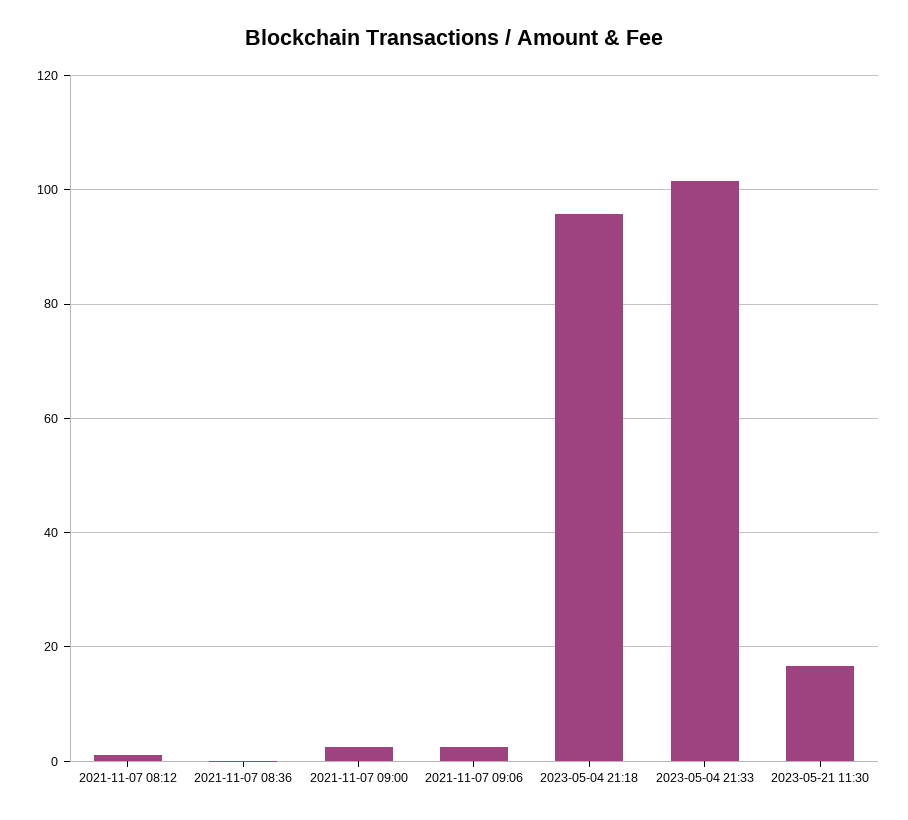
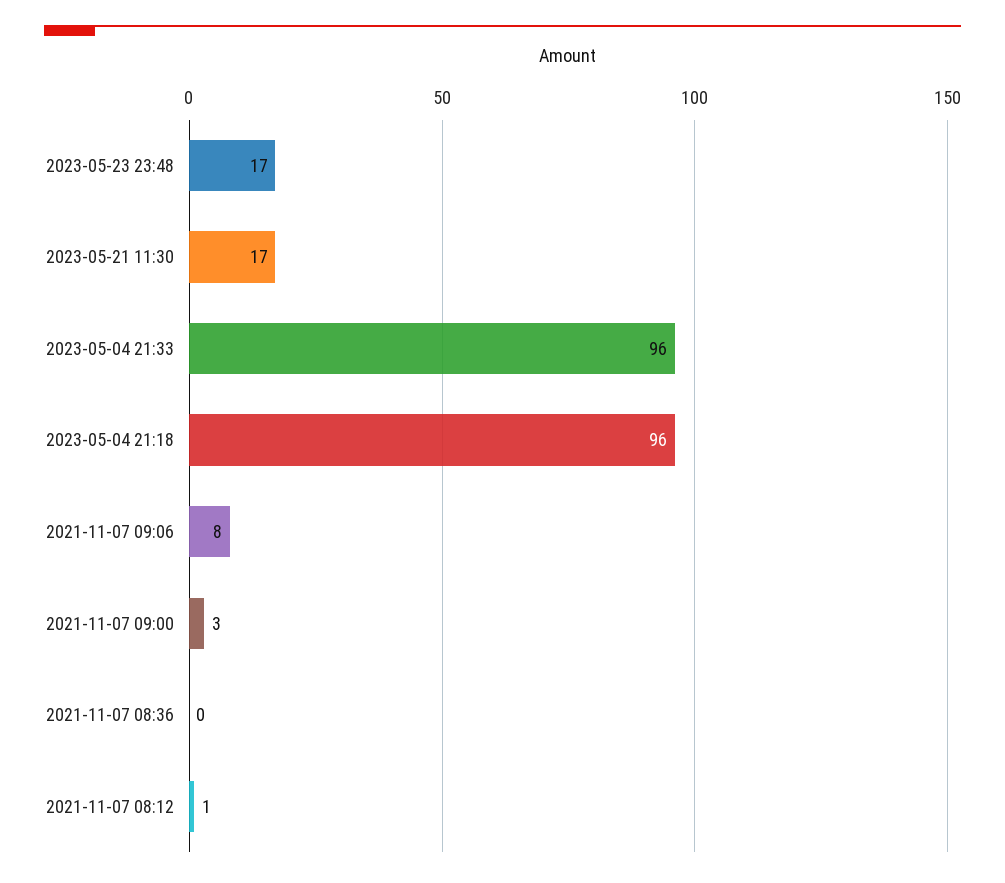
2021-11-07 09:06: 2 -> 8
2023-05-04 21:33: 102 -> 96
2023-05-23 23:48: none -> 17

